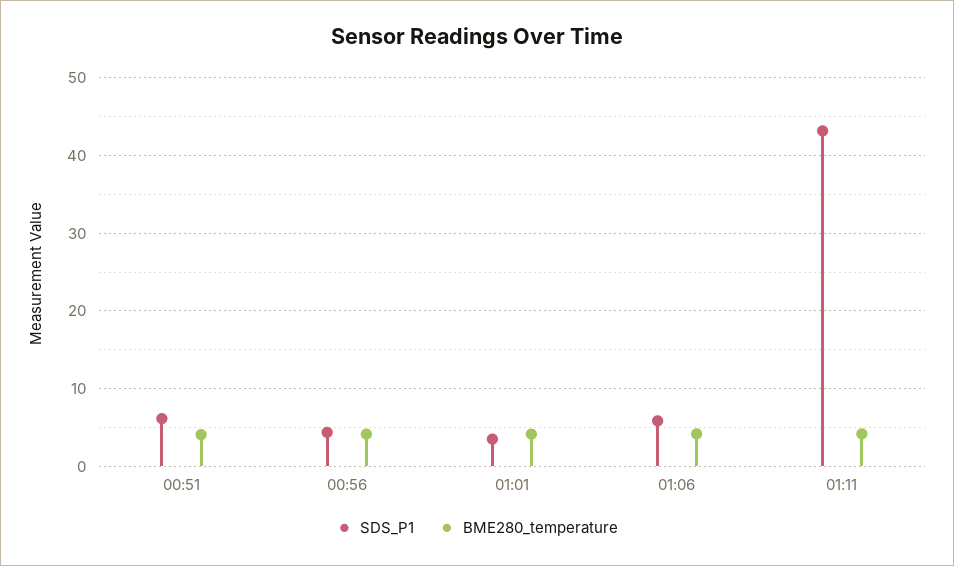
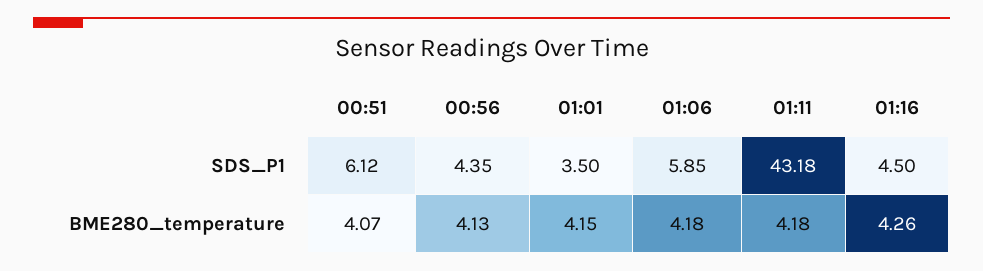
SDS_P1, 01:16: none -> 4.5
BME280_temperature, 01:16: none -> 4.26

